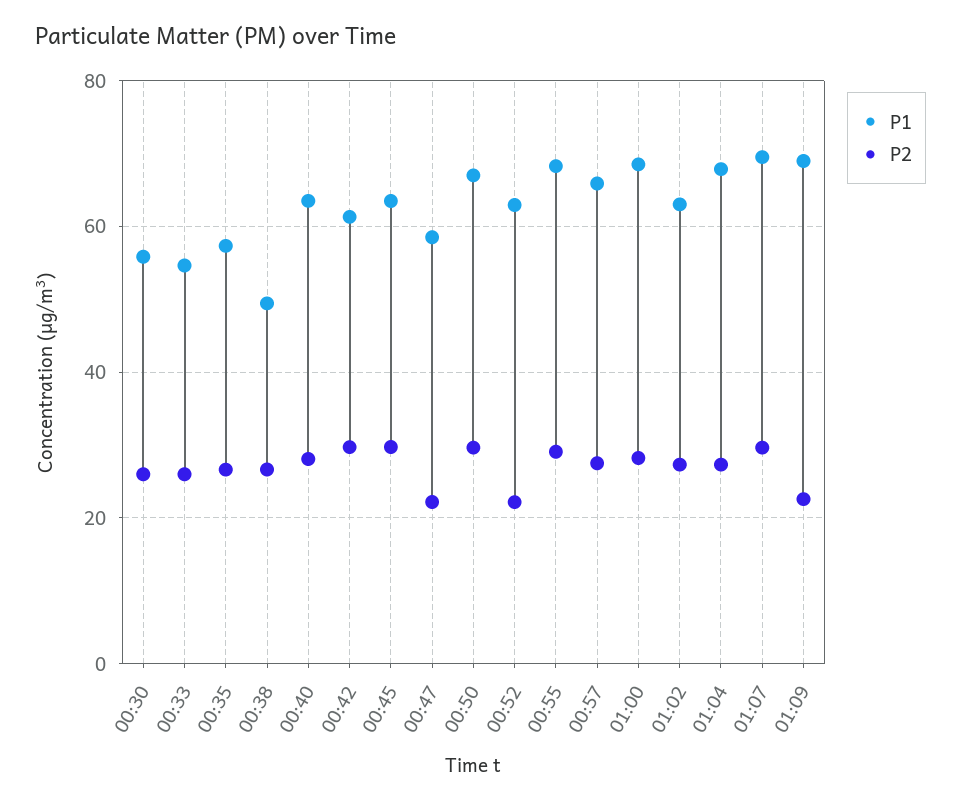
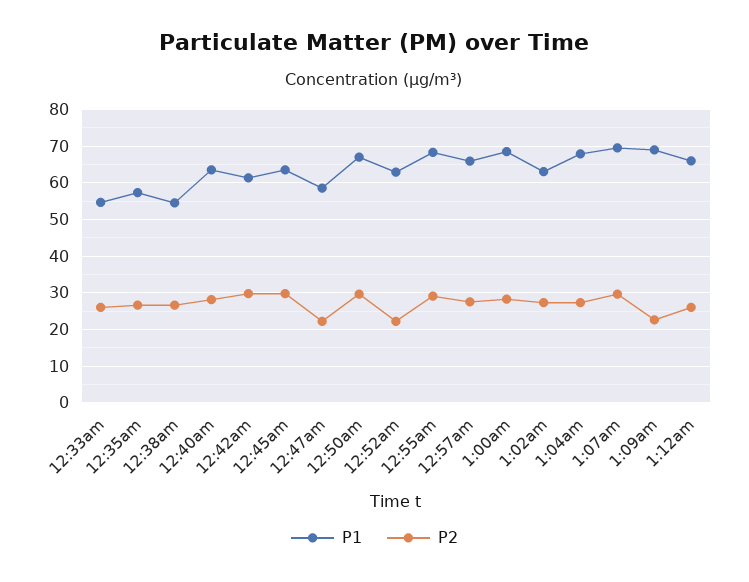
P1, 00:30: 56 -> none
P2, 00:30: 26 -> none
P1, 00:38: 50 -> 54
P1, 1:12am: none -> 66
P2, 1:12am: none -> 26

